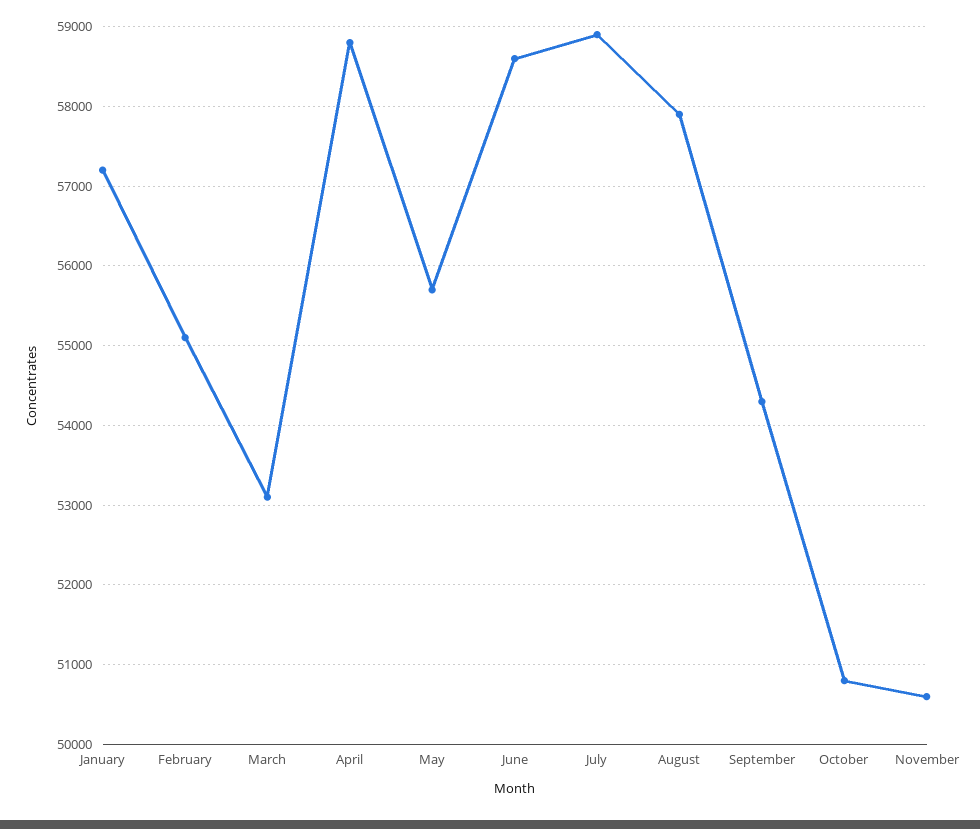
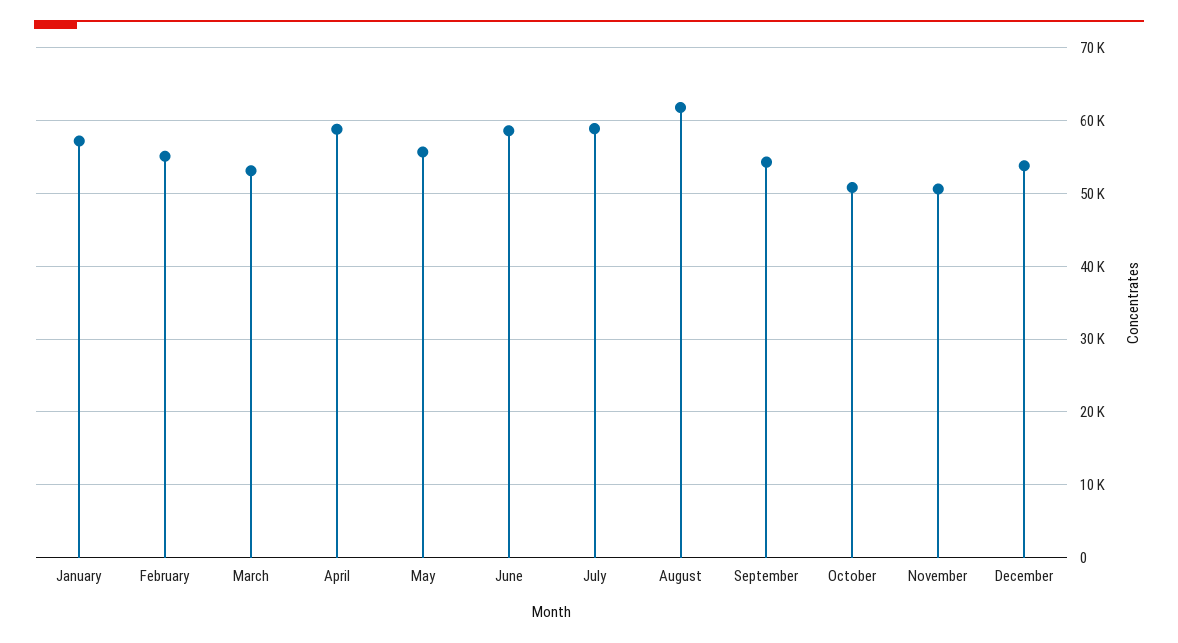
August: 57900 -> 62000
December: none -> 54000

